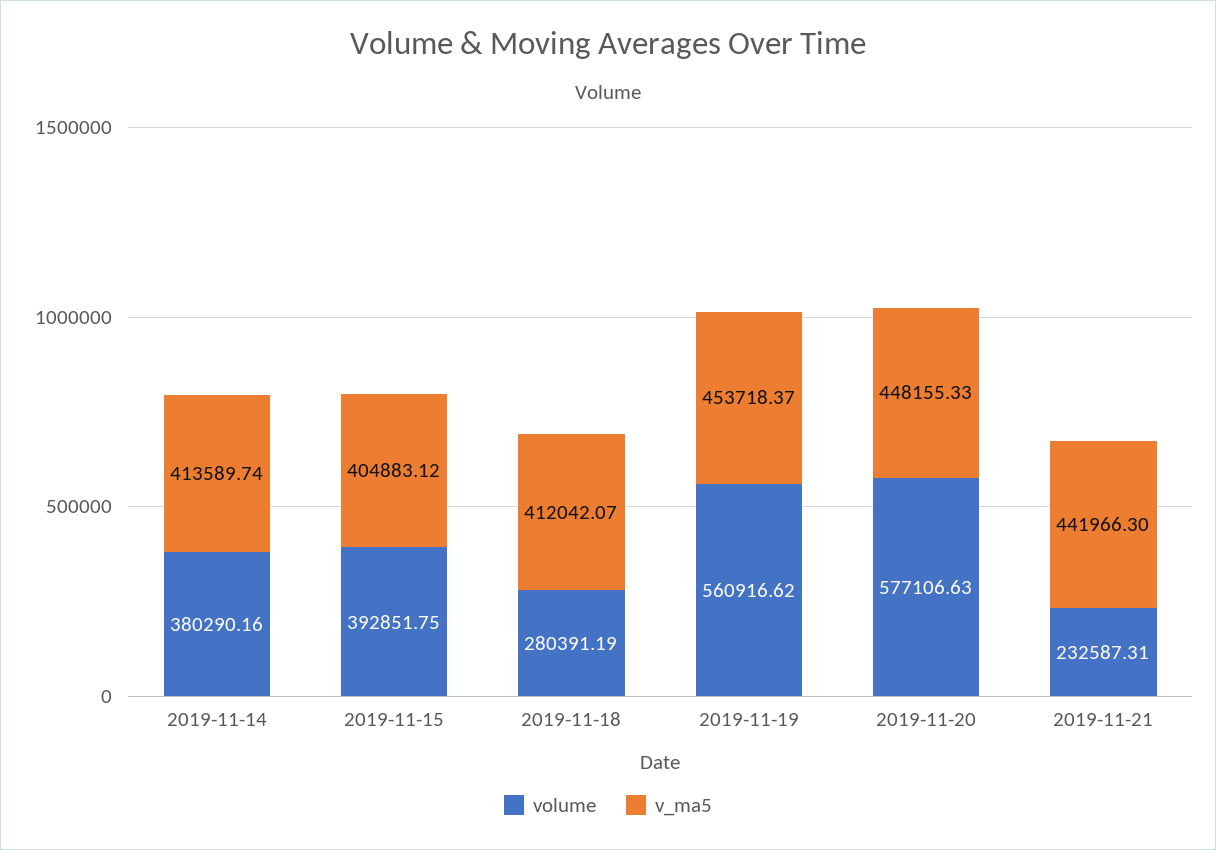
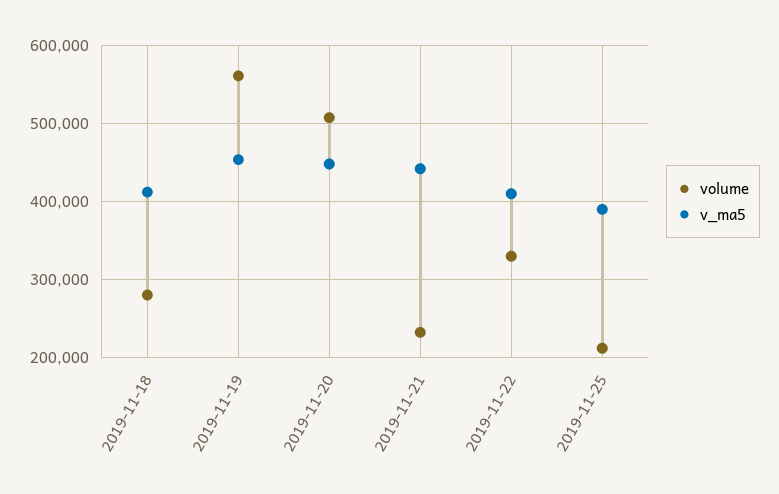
volume, 2019-11-14: 380290.16 -> none
v_ma5, 2019-11-14: 413589.74 -> none
volume, 2019-11-15: 392851.75 -> none
v_ma5, 2019-11-15: 404883.12 -> none
volume, 2019-11-20: 577106.63 -> 510000
volume, 2019-11-22: none -> 330000
v_ma5, 2019-11-22: none -> 410000
volume, 2019-11-25: none -> 210000
v_ma5, 2019-11-25: none -> 390000

